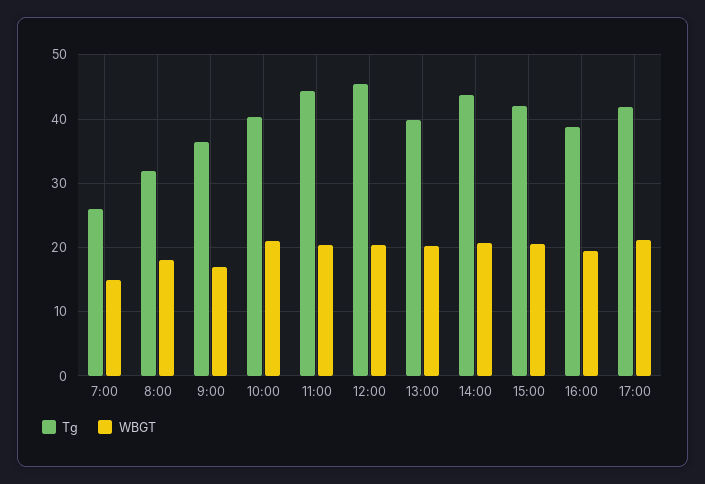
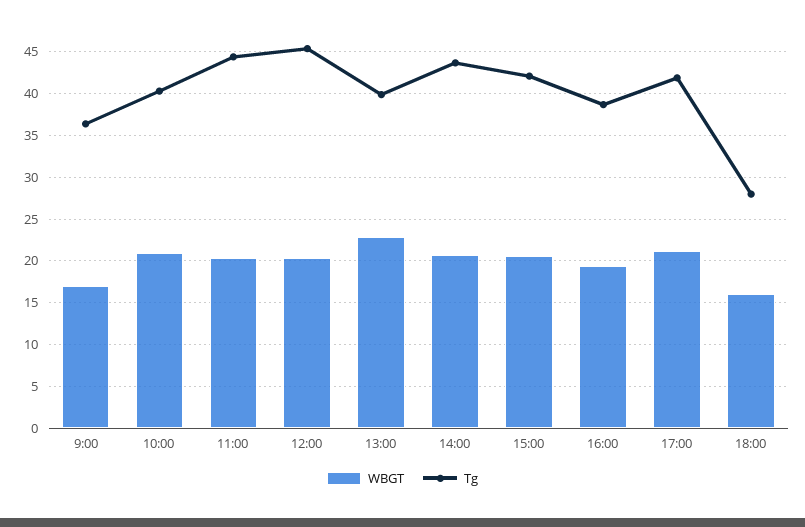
Tg, 7:00: 26 -> none
WBGT, 7:00: 15 -> none
Tg, 8:00: 32 -> none
WBGT, 8:00: 18 -> none
WBGT, 13:00: 20 -> 23
WBGT, 18:00: none -> 16
Tg, 18:00: none -> 28

